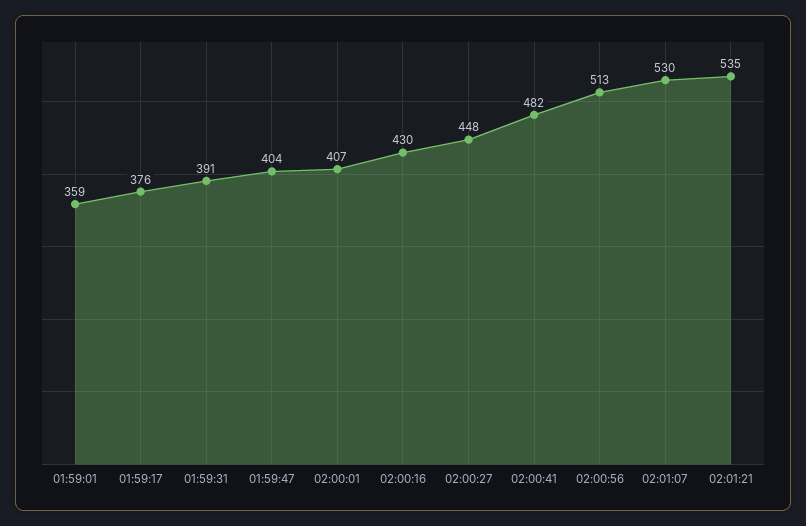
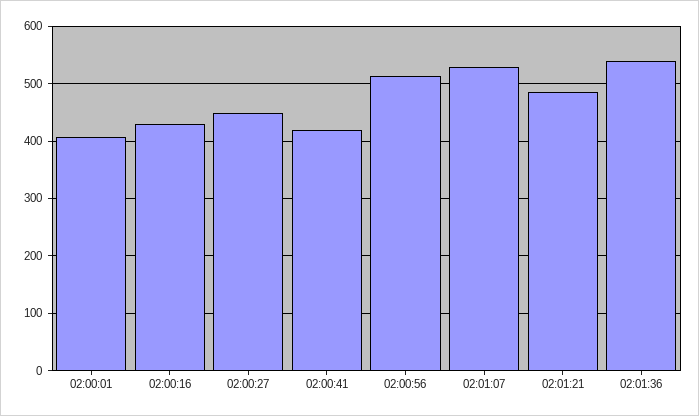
01:59:01: 359 -> none
01:59:17: 376 -> none
01:59:31: 391 -> none
01:59:47: 404 -> none
02:00:41: 482 -> 420
02:01:21: 535 -> 480
02:01:36: none -> 540

